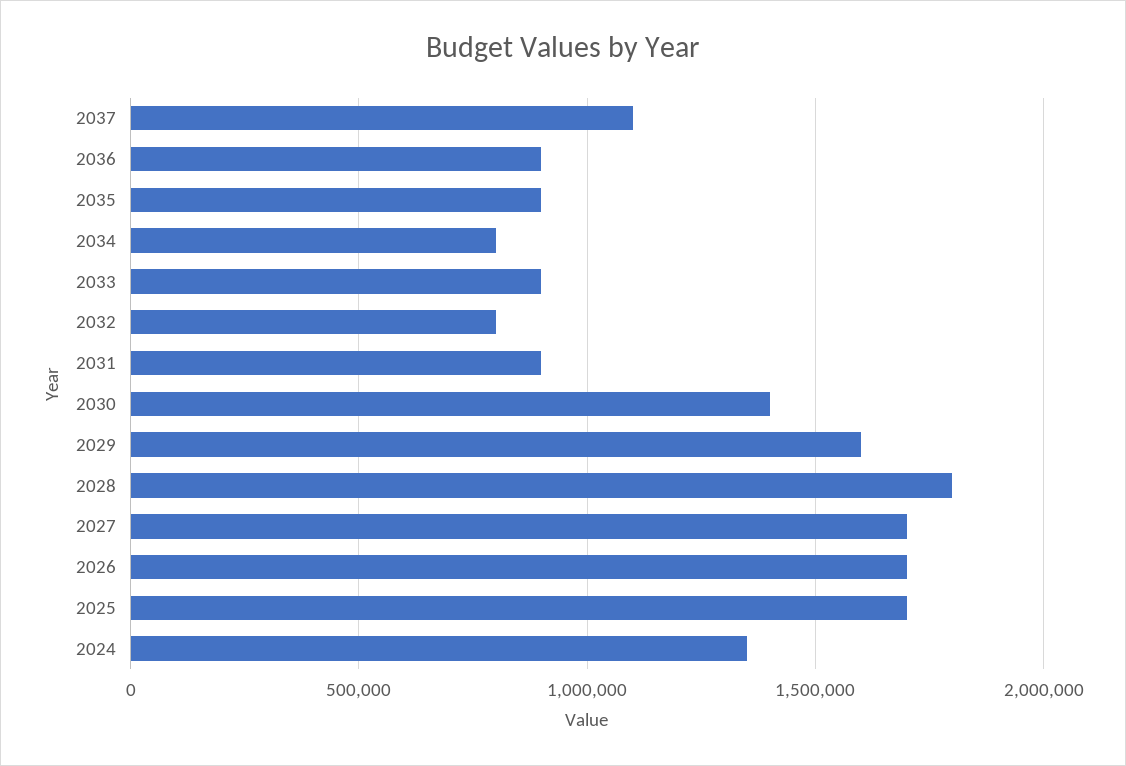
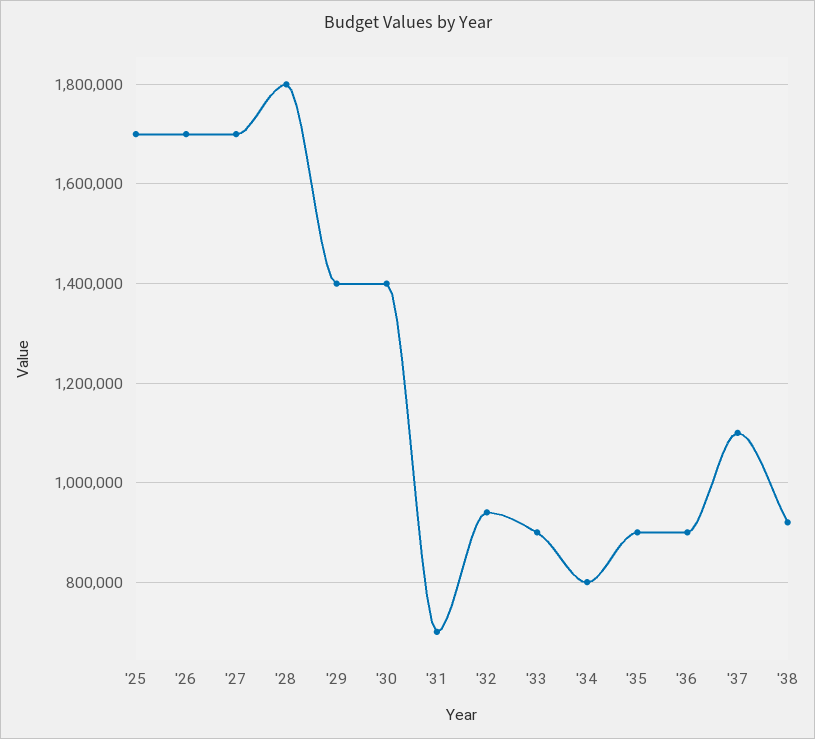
2032: 800000 -> 940000
2031: 900000 -> 700000
2029: 1600000 -> 1400000
2024: 1350000 -> none
'38: none -> 920000

